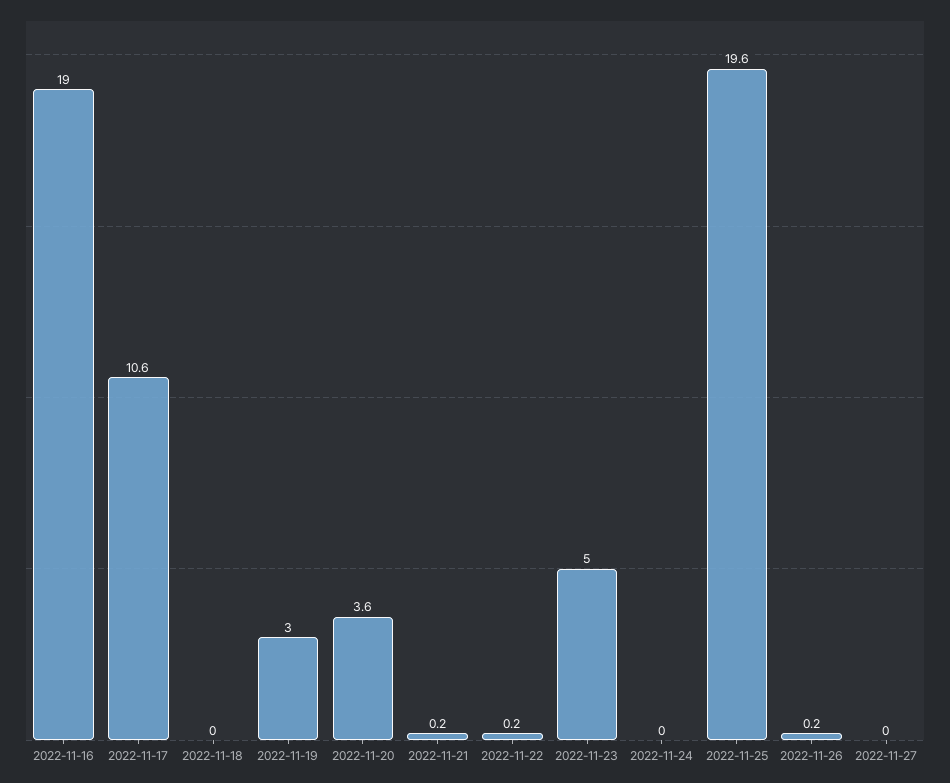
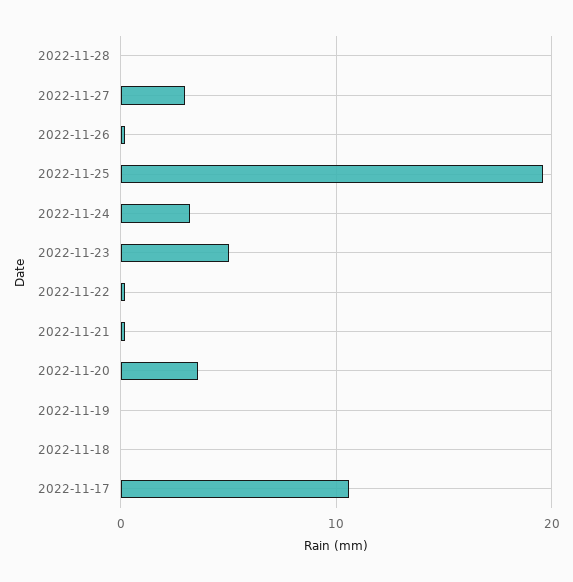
2022-11-16: 19 -> none
2022-11-19: 3 -> 0
2022-11-24: 0 -> 3
2022-11-27: 0 -> 3
2022-11-28: none -> 0

